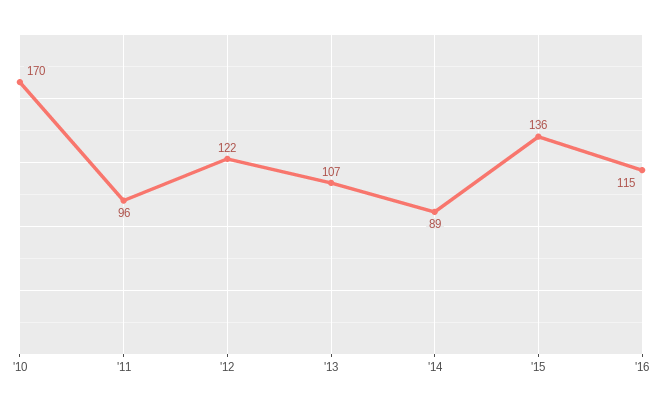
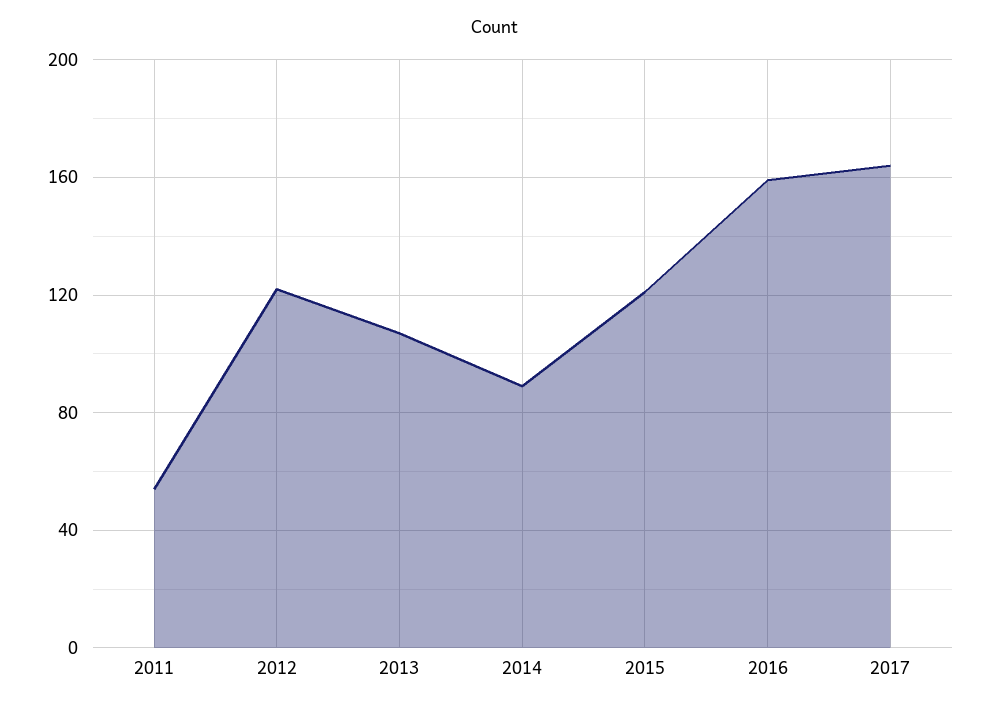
'10: 170 -> none
'11: 96 -> 55
'15: 136 -> 120
'16: 115 -> 160
2017: none -> 165

